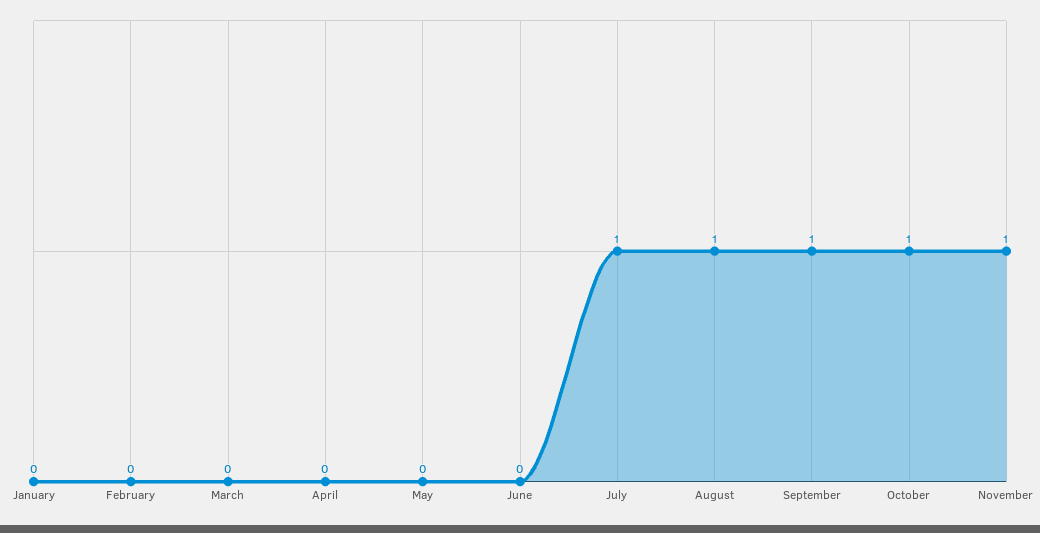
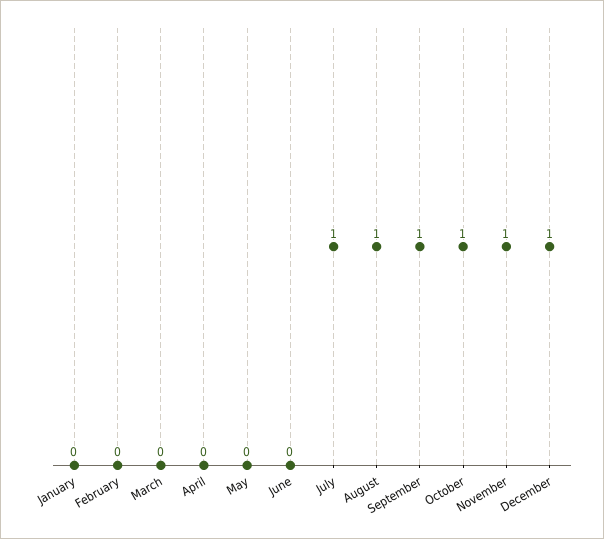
December: none -> 1

